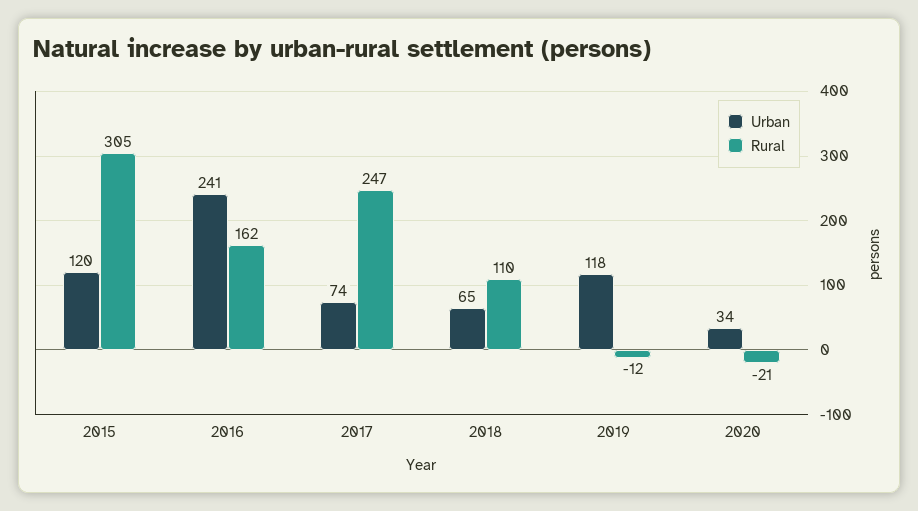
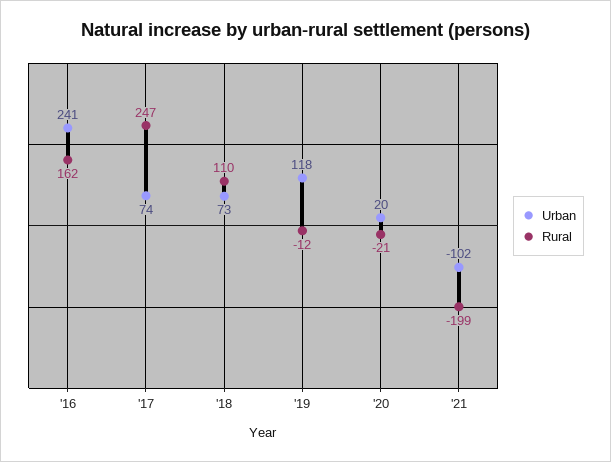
Urban, 2015: 120 -> none
Rural, 2015: 305 -> none
Urban, 2018: 65 -> 73
Urban, 2020: 34 -> 20
Urban, '21: none -> -102
Rural, '21: none -> -199

